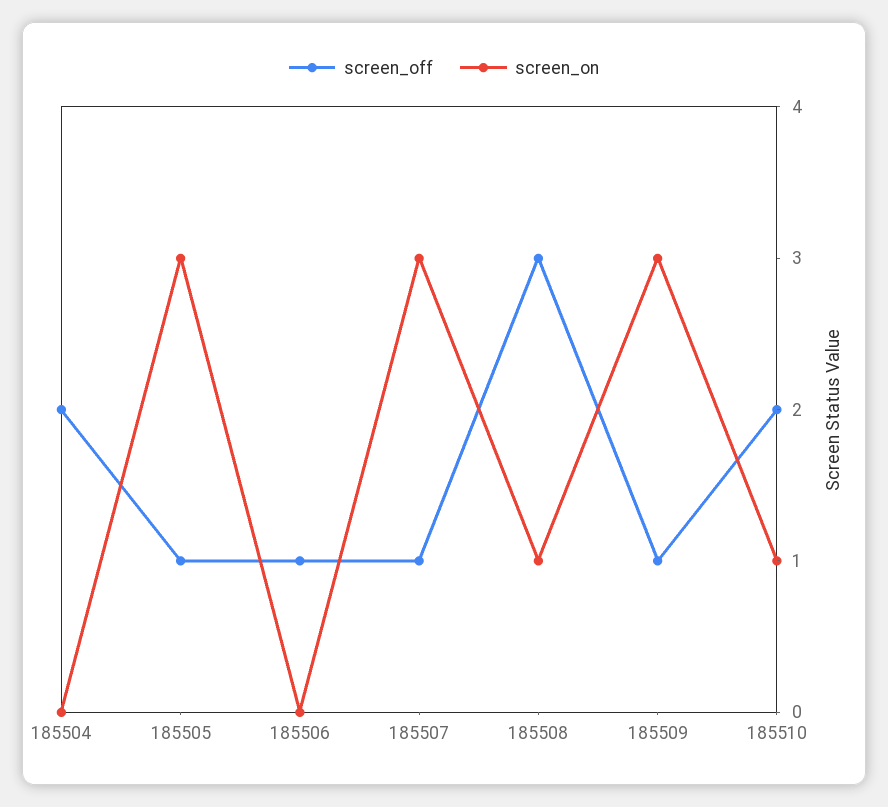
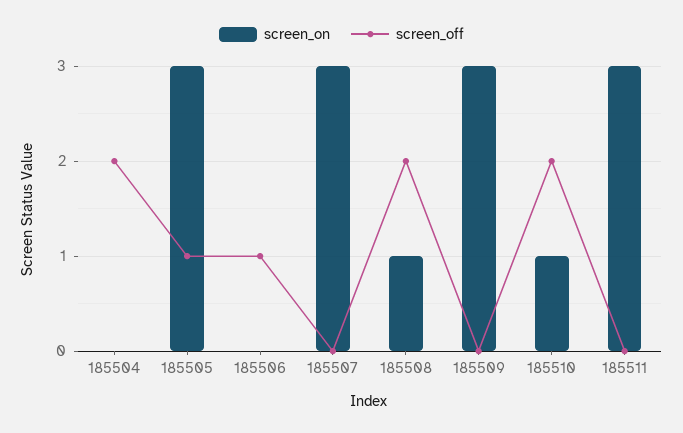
screen_off, 185507: 1 -> 0
screen_off, 185508: 3 -> 2
screen_off, 185509: 1 -> 0
screen_on, 185511: none -> 3
screen_off, 185511: none -> 0

